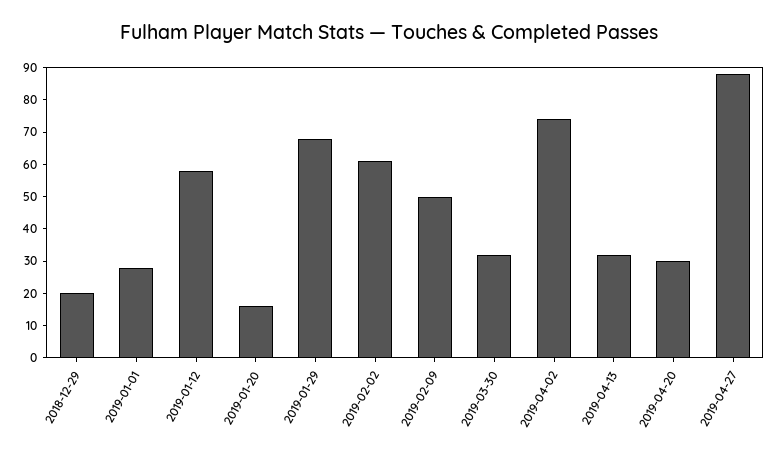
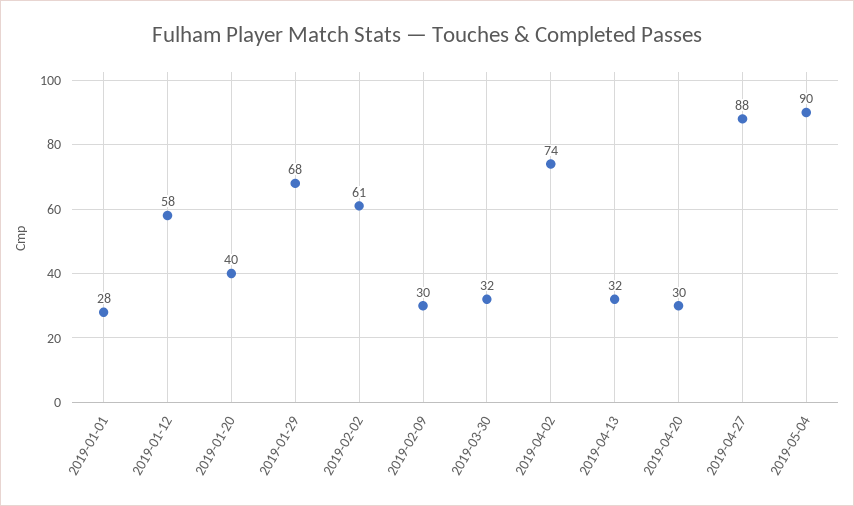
2018-12-29: 20 -> none
2019-01-20: 15 -> 40
2019-02-09: 50 -> 30
2019-05-04: none -> 90

